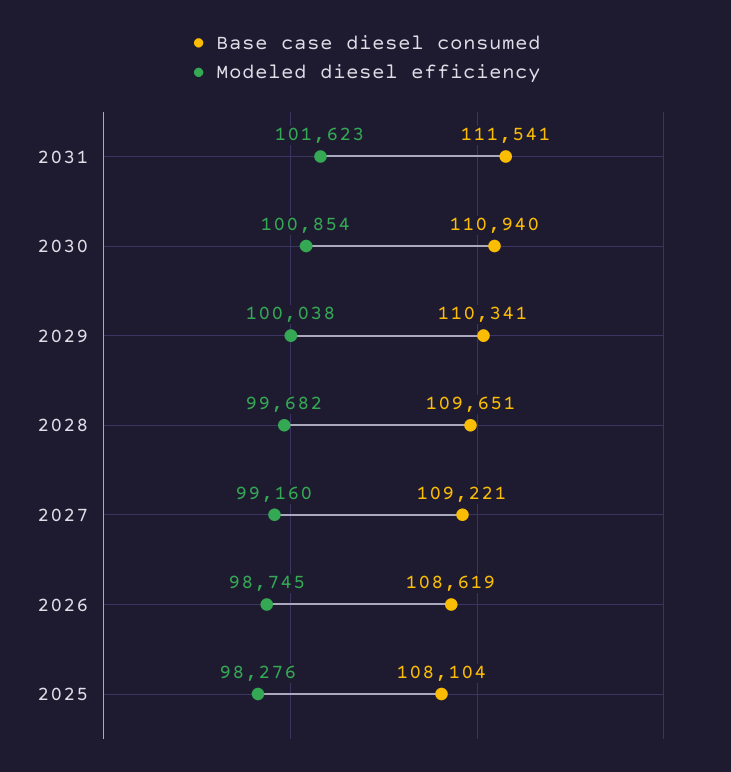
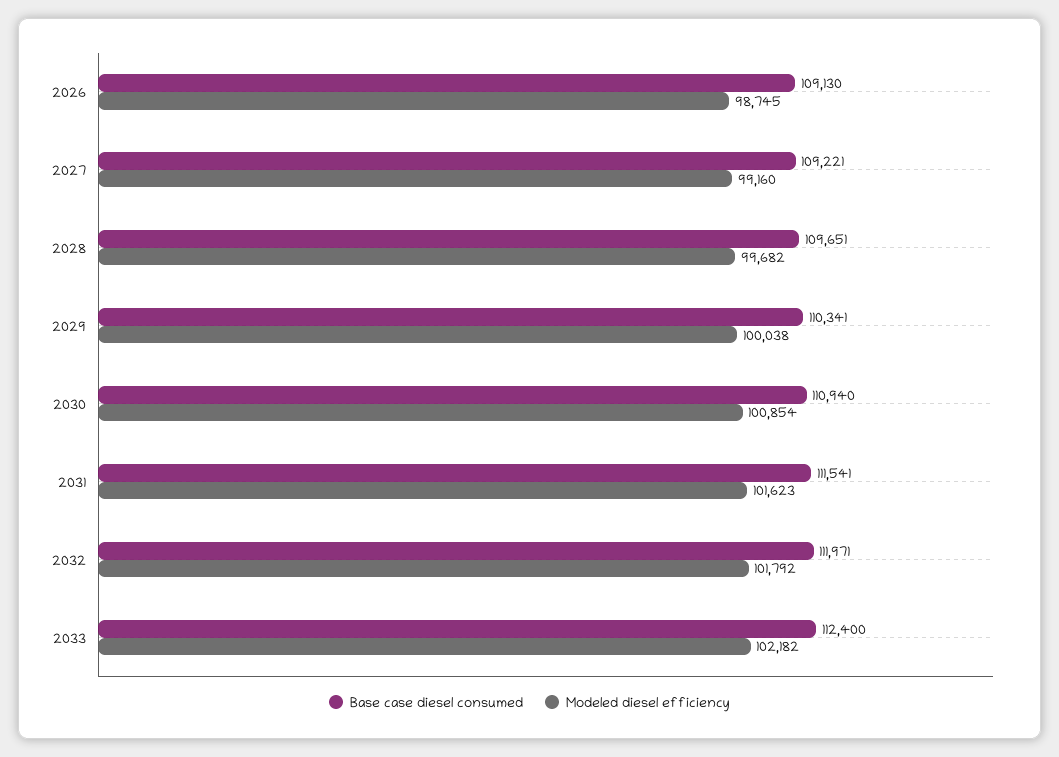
Base case diesel consumed, 2026: 108619 -> 109130
Base case diesel consumed, 2025: 108104 -> none
Modeled diesel efficiency, 2025: 98276 -> none
Base case diesel consumed, 2032: none -> 111971
Modeled diesel efficiency, 2032: none -> 101792
Base case diesel consumed, 2033: none -> 112400
Modeled diesel efficiency, 2033: none -> 102182

